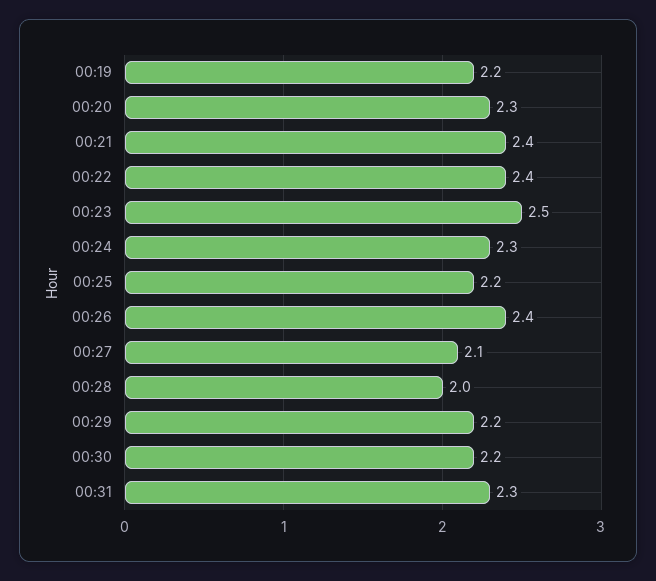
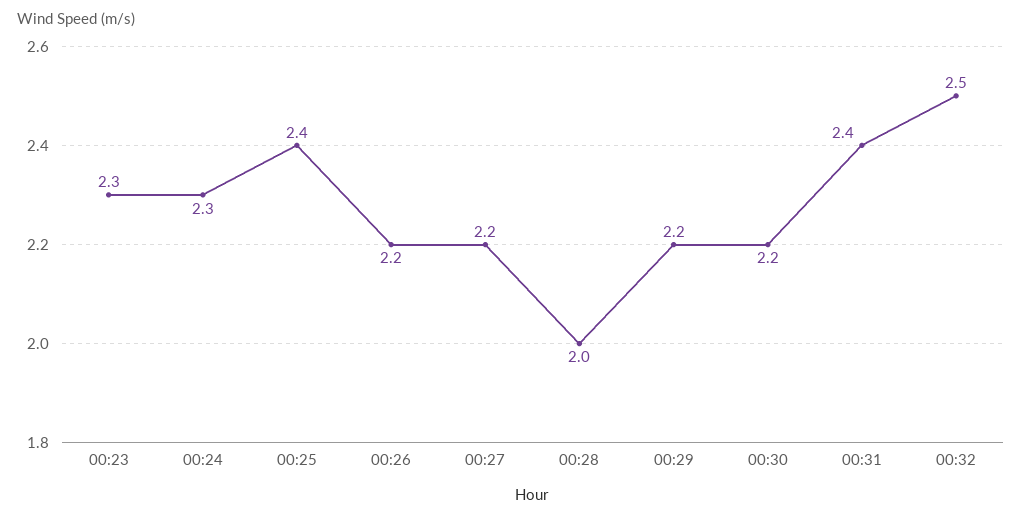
00:19: 2.2 -> none
00:20: 2.3 -> none
00:21: 2.4 -> none
00:22: 2.4 -> none
00:23: 2.5 -> 2.3
00:25: 2.2 -> 2.4
00:26: 2.4 -> 2.2
00:27: 2.1 -> 2.2
00:31: 2.3 -> 2.4
00:32: none -> 2.5

